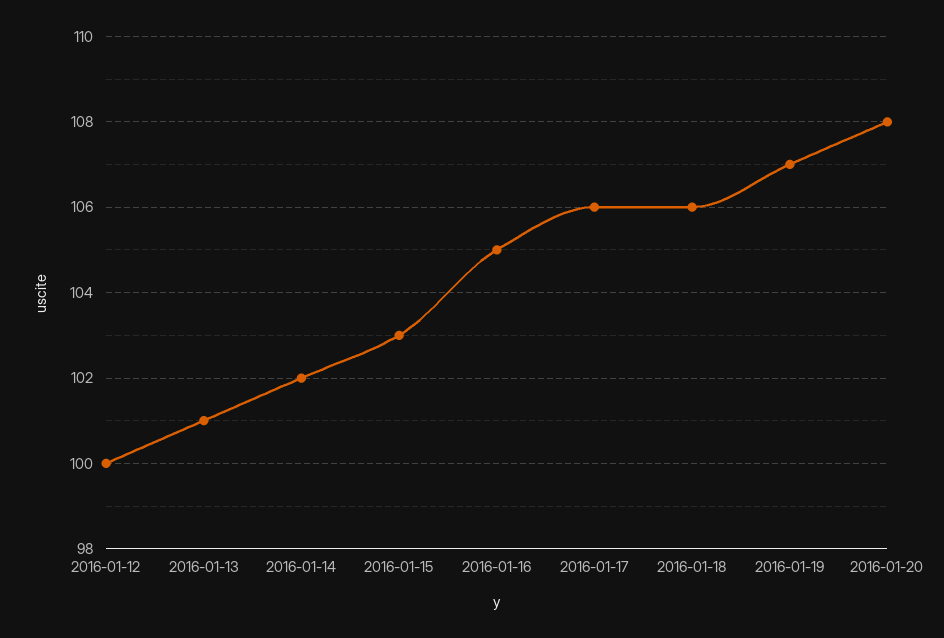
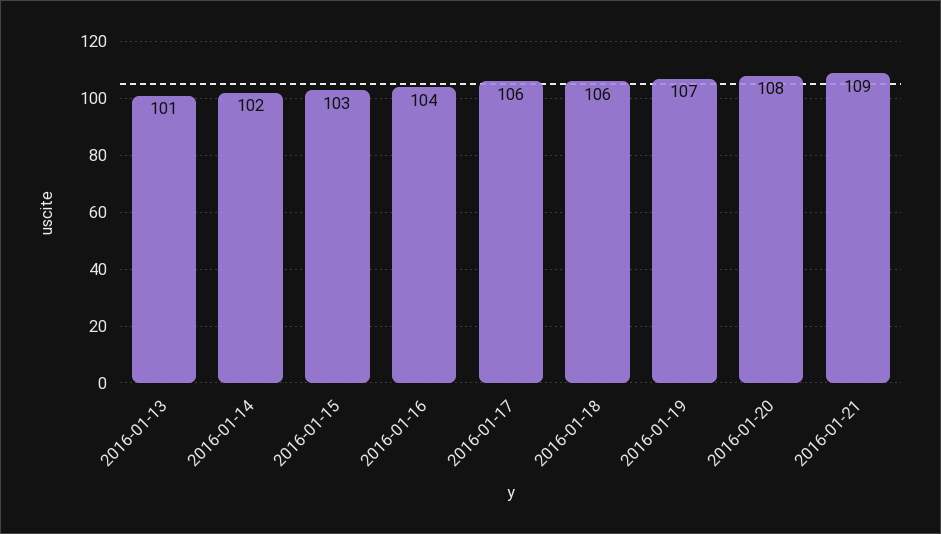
2016-01-12: 100 -> none
2016-01-16: 105 -> 104
2016-01-21: none -> 109

